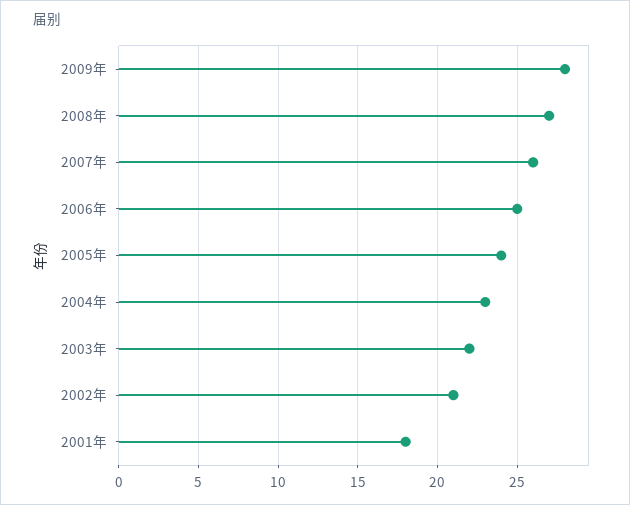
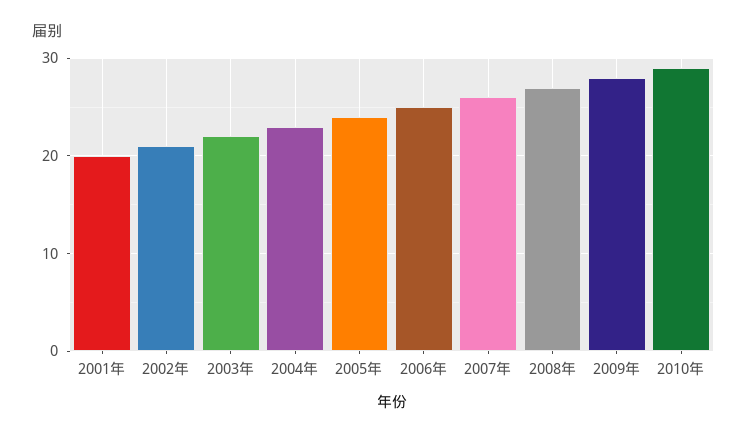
2001年: 18 -> 20
2010年: none -> 29

